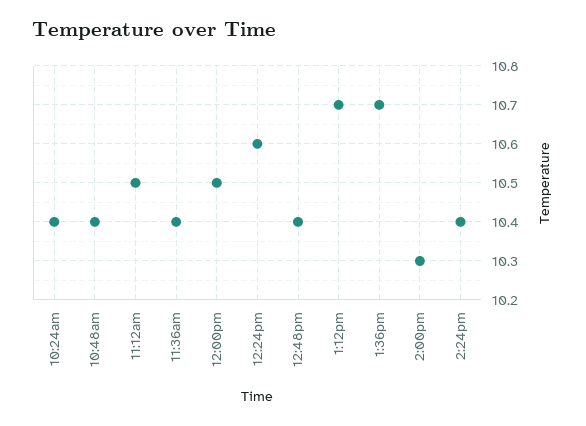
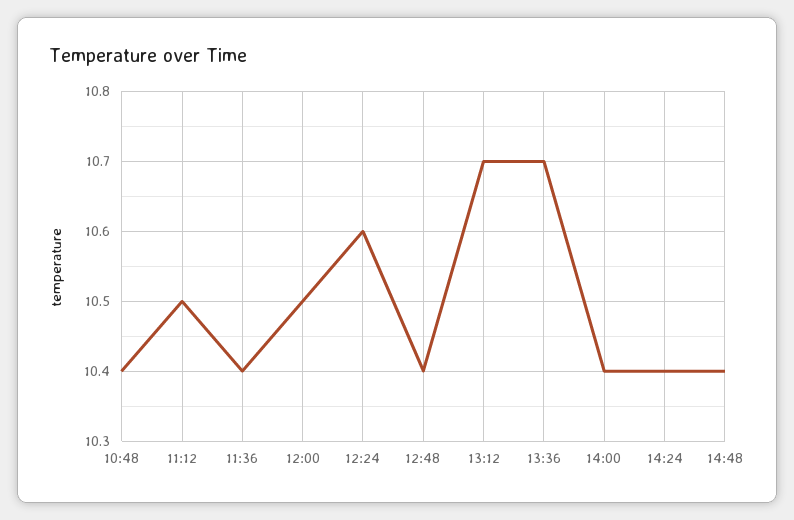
10:24am: 10.4 -> none
2:00pm: 10.3 -> 10.4
14:48: none -> 10.4

